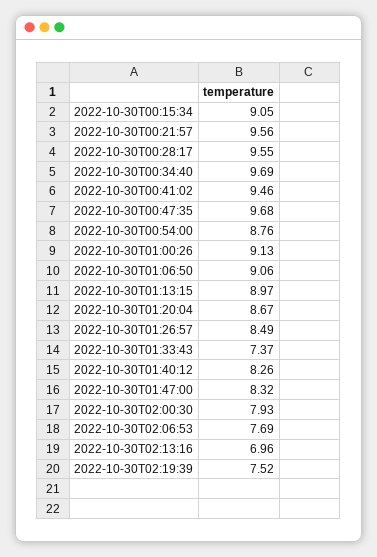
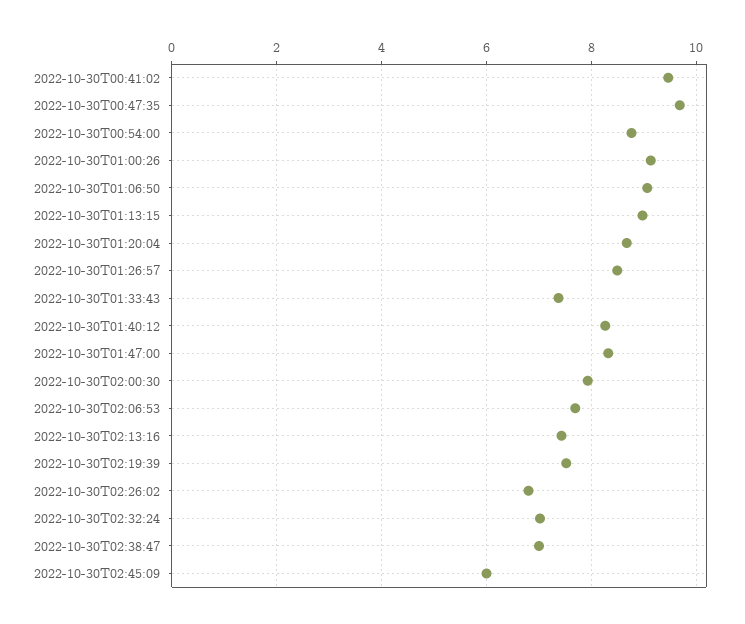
2022-10-30T00:15:34: 9.05 -> none
2022-10-30T00:21:57: 9.56 -> none
2022-10-30T00:28:17: 9.55 -> none
2022-10-30T00:34:40: 9.69 -> none
2022-10-30T02:13:16: 6.96 -> 7.4
2022-10-30T02:26:02: none -> 6.8
2022-10-30T02:32:24: none -> 7
2022-10-30T02:38:47: none -> 7
2022-10-30T02:45:09: none -> 6

